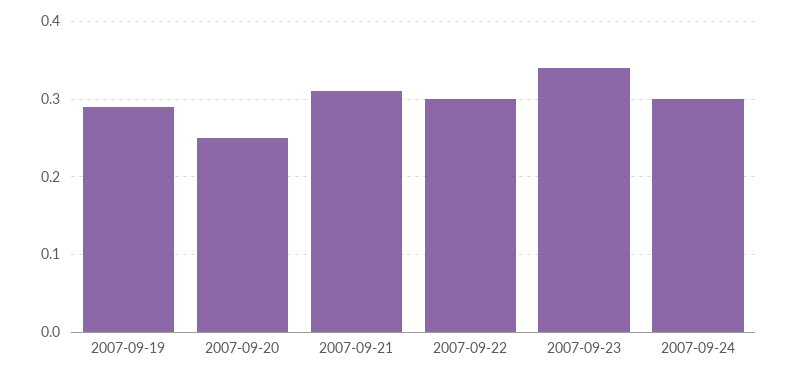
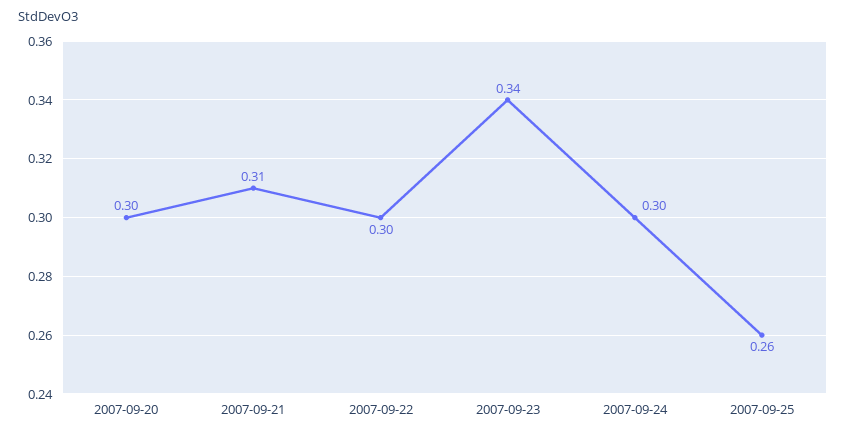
2007-09-19: 0.29 -> none
2007-09-20: 0.25 -> 0.3
2007-09-25: none -> 0.26

